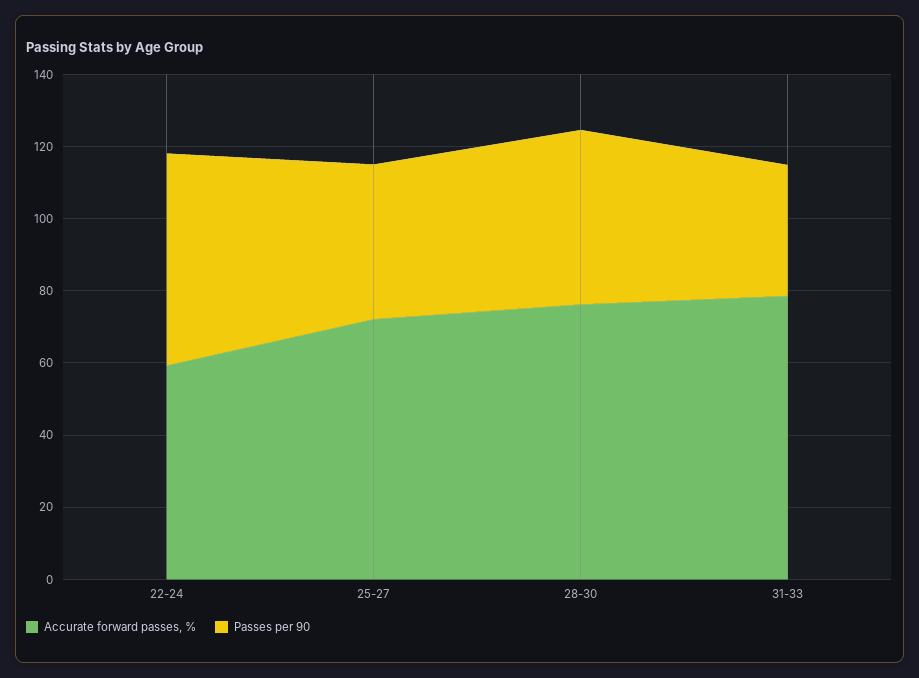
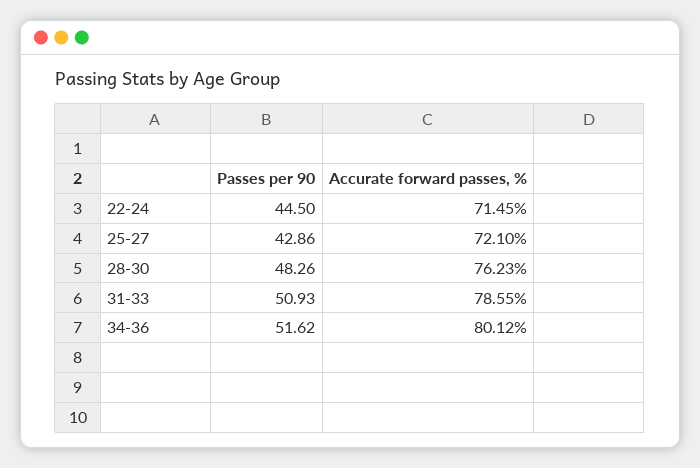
Accurate forward passes, %, 22-24: 60 -> 71.45
Passes per 90, 22-24: 60 -> 44.5
Passes per 90, 31-33: 35 -> 50.93
Passes per 90, 34-36: none -> 51.62
Accurate forward passes, %, 34-36: none -> 80.12

